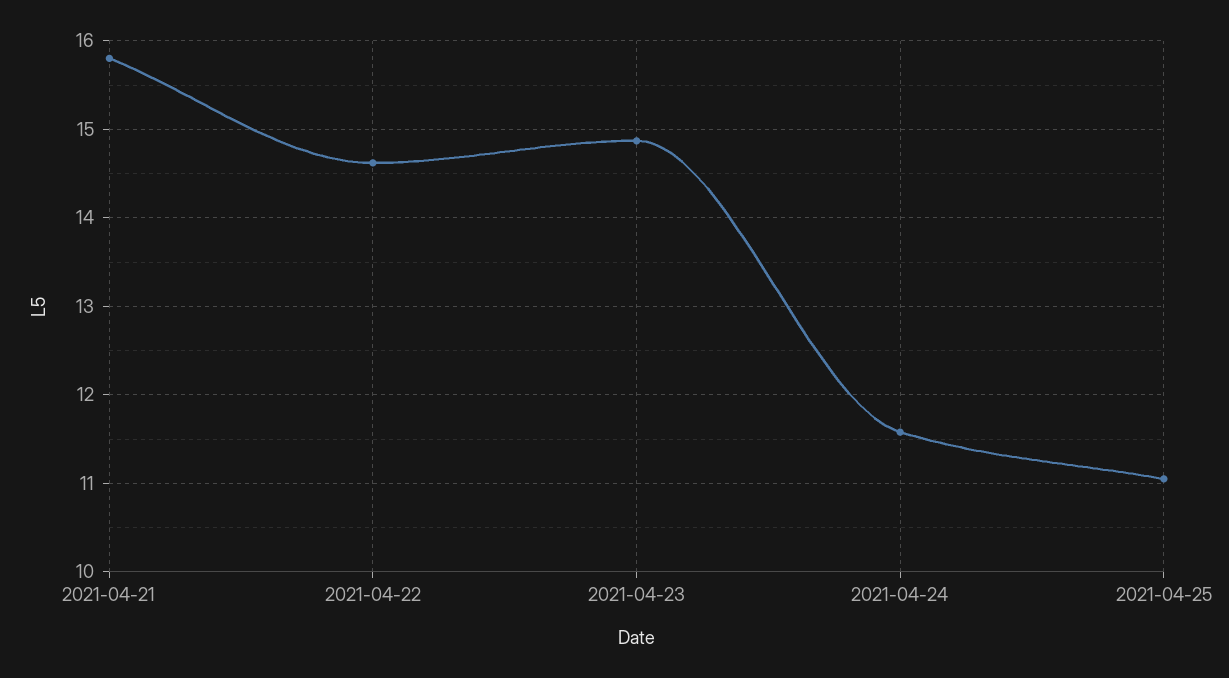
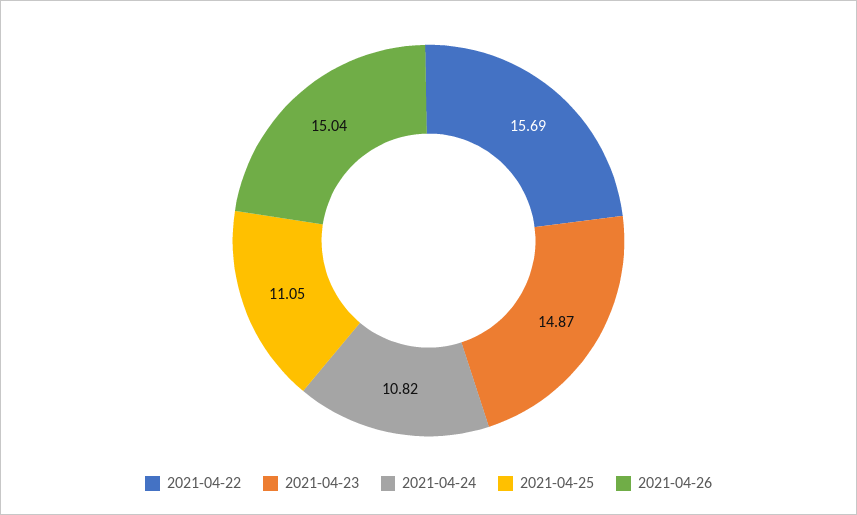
2021-04-21: 15.8 -> none
2021-04-22: 14.6 -> 15.69
2021-04-24: 11.6 -> 10.82
2021-04-26: none -> 15.04

